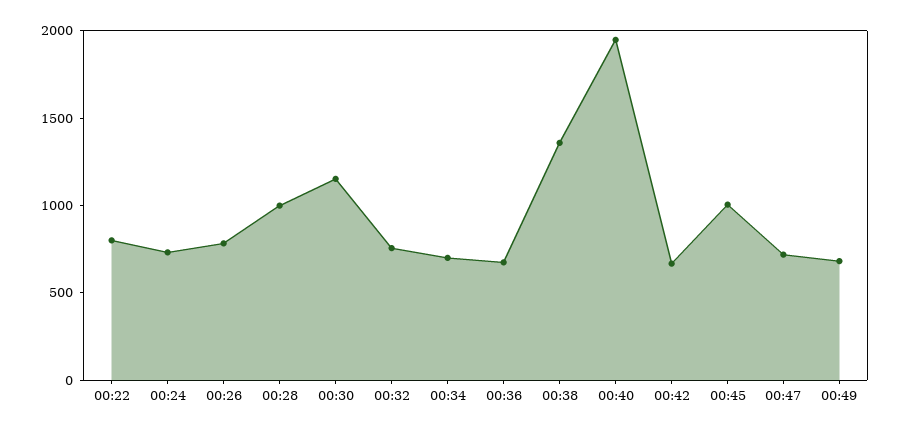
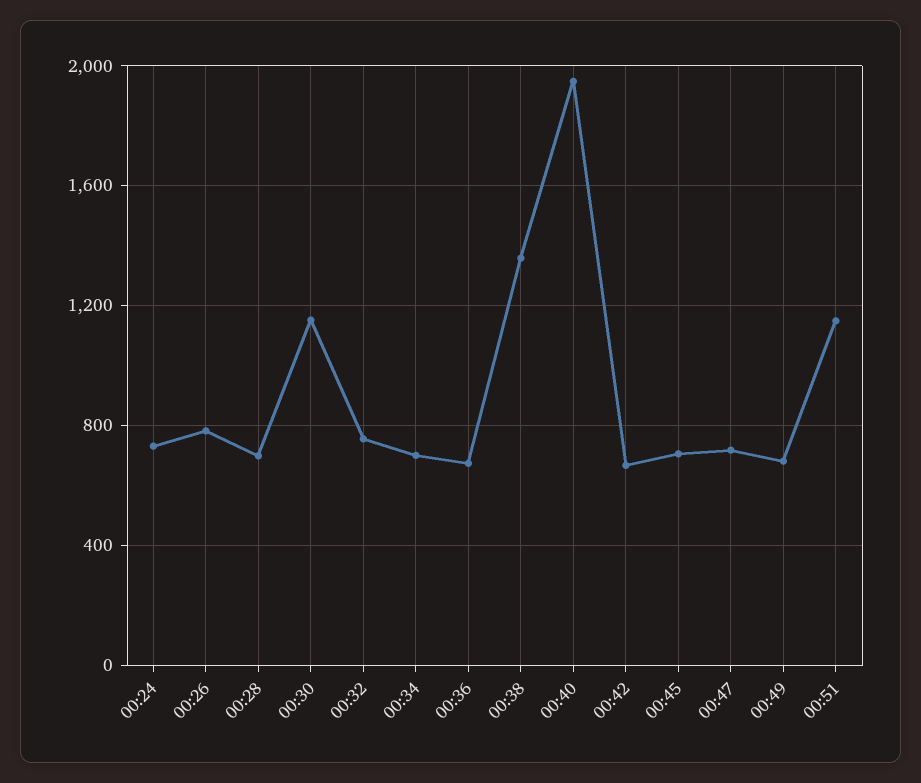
00:22: 800 -> none
00:28: 1000 -> 700
00:45: 1000 -> 700
00:51: none -> 1150

